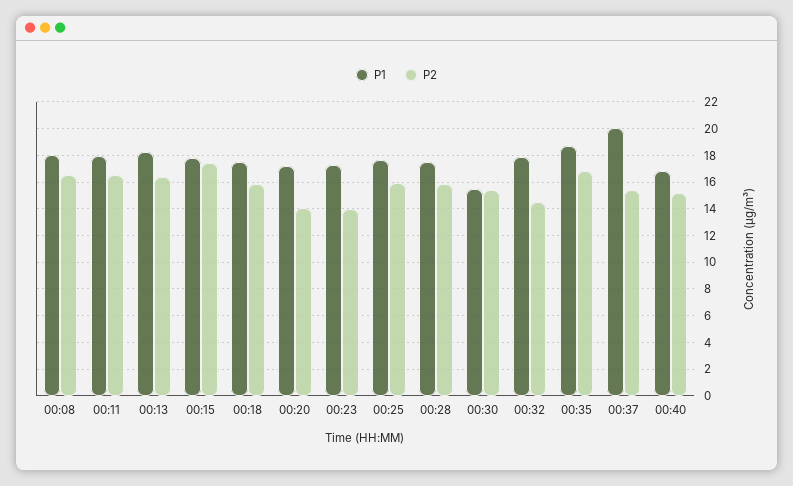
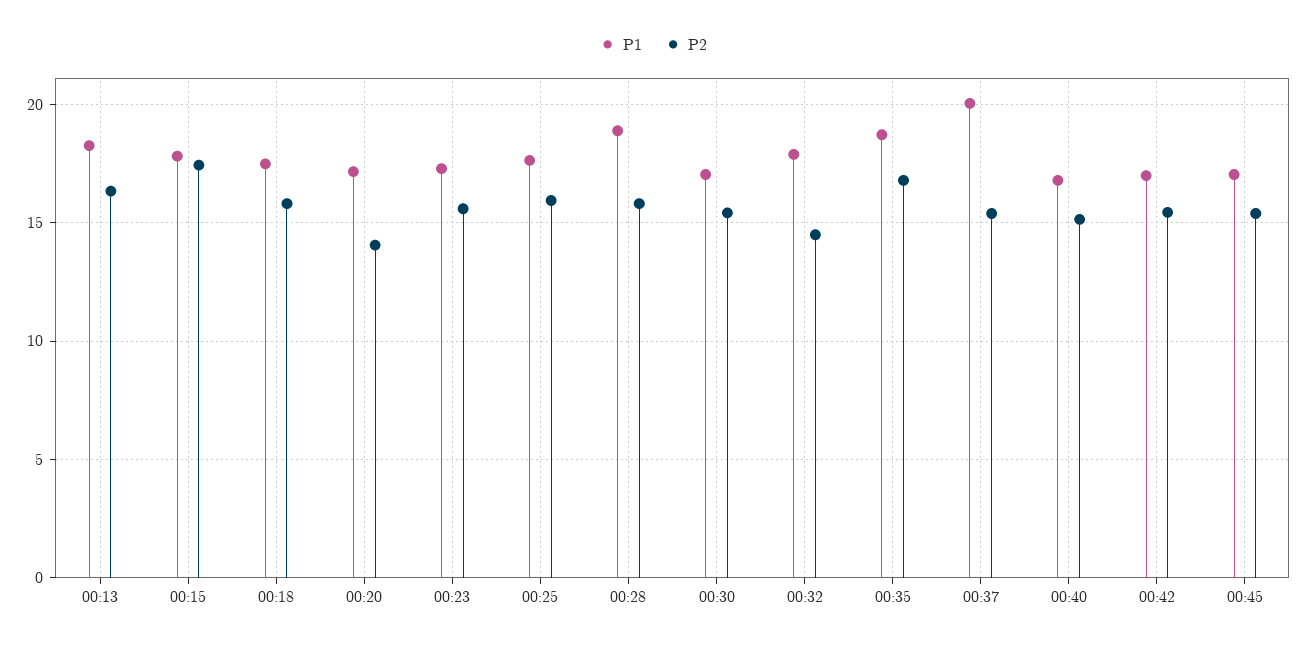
P1, 00:08: 18 -> none
P2, 00:08: 16.5 -> none
P1, 00:11: 18 -> none
P2, 00:11: 16.5 -> none
P2, 00:23: 14 -> 15.5
P1, 00:28: 17.5 -> 19
P1, 00:30: 15.5 -> 17
P1, 00:42: none -> 17
P2, 00:42: none -> 15.5
P1, 00:45: none -> 17
P2, 00:45: none -> 15.5

